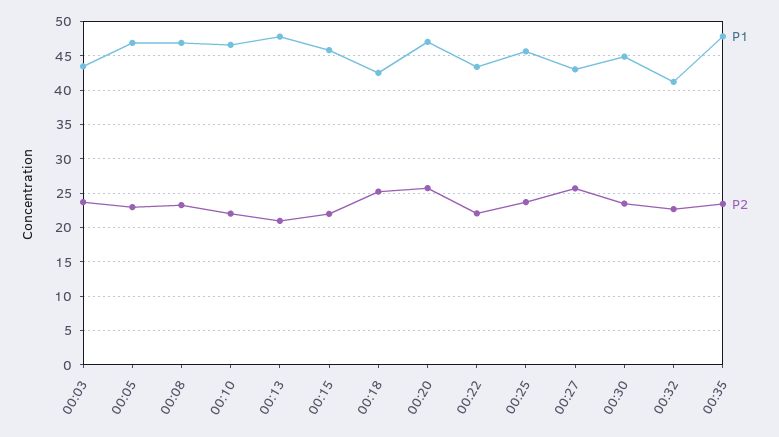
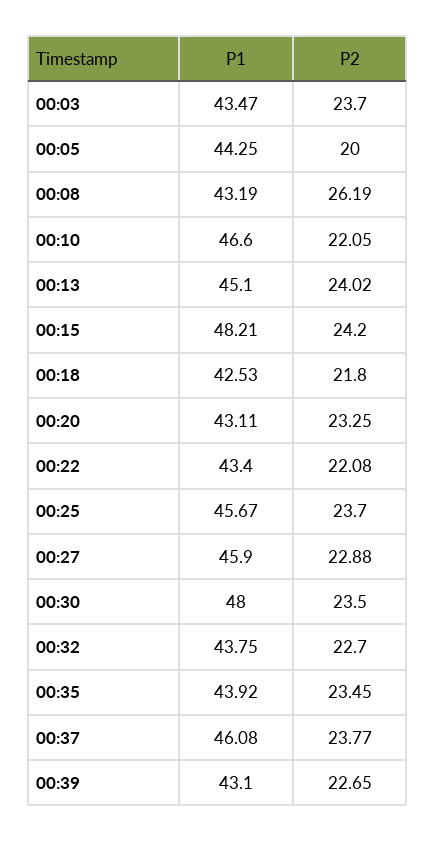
P1, 00:05: 47 -> 44.25
P2, 00:05: 23 -> 20
P1, 00:08: 47 -> 43.19
P2, 00:08: 23 -> 26.19
P1, 00:13: 48 -> 45.1
P2, 00:13: 21 -> 24.02
P1, 00:15: 46 -> 48.21
P2, 00:15: 22 -> 24.2
P2, 00:18: 25 -> 21.8
P1, 00:20: 47 -> 43.11
P2, 00:20: 26 -> 23.25
P1, 00:27: 43 -> 45.9
P2, 00:27: 26 -> 22.88
P1, 00:30: 45 -> 48
P1, 00:32: 41 -> 43.75
P1, 00:35: 48 -> 43.92
P1, 00:37: none -> 46.08
P2, 00:37: none -> 23.77
P1, 00:39: none -> 43.1
P2, 00:39: none -> 22.65

